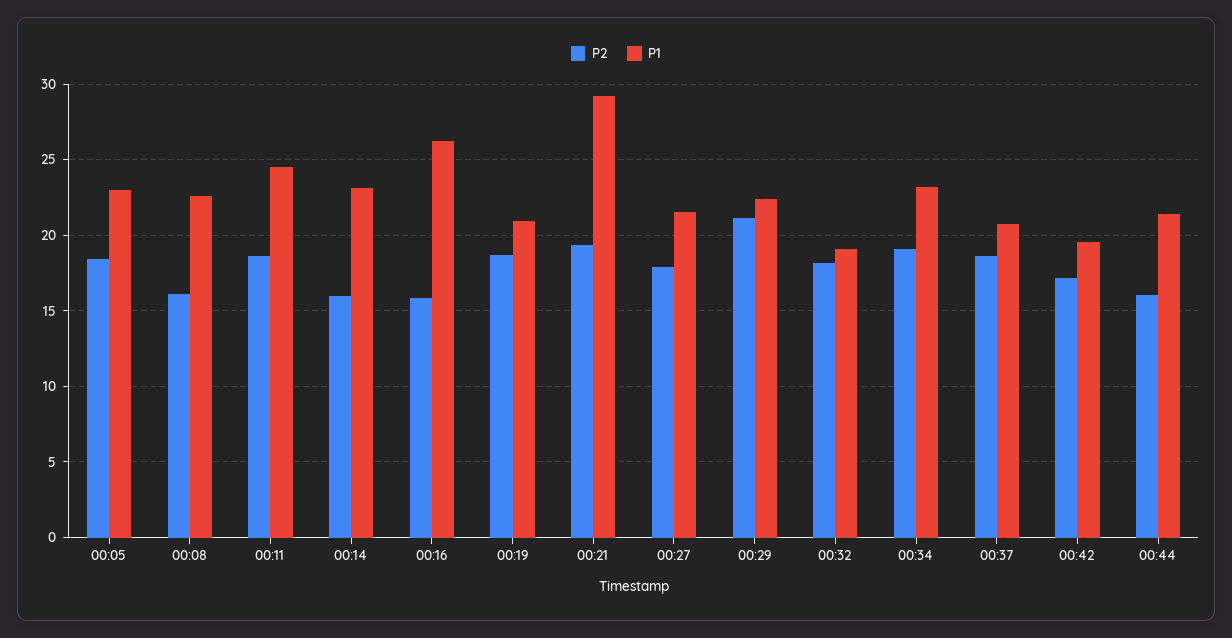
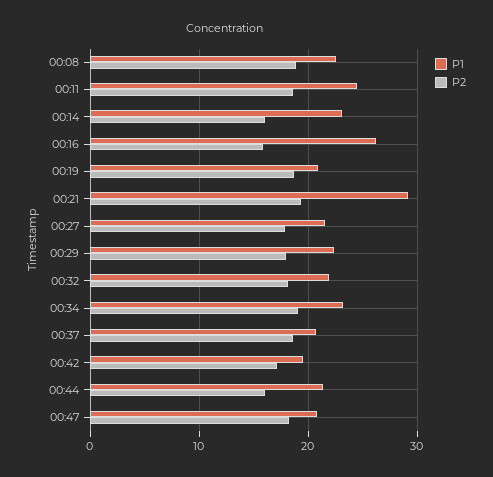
P2, 00:05: 18.5 -> none
P1, 00:05: 23 -> none
P2, 00:08: 16 -> 19
P2, 00:29: 21 -> 18
P1, 00:32: 19 -> 22
P1, 00:47: none -> 21
P2, 00:47: none -> 18

